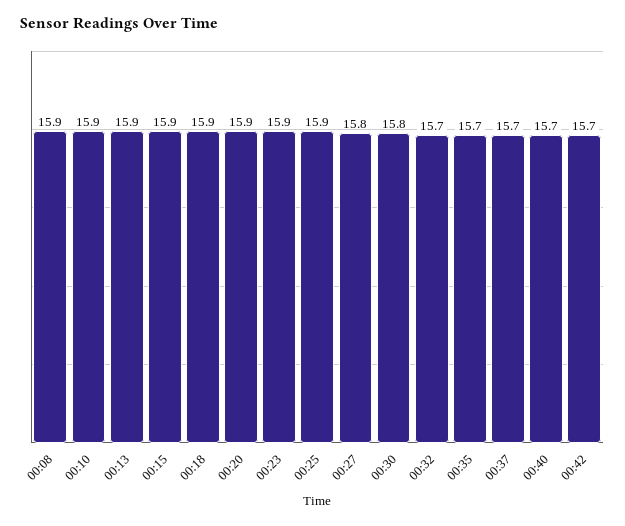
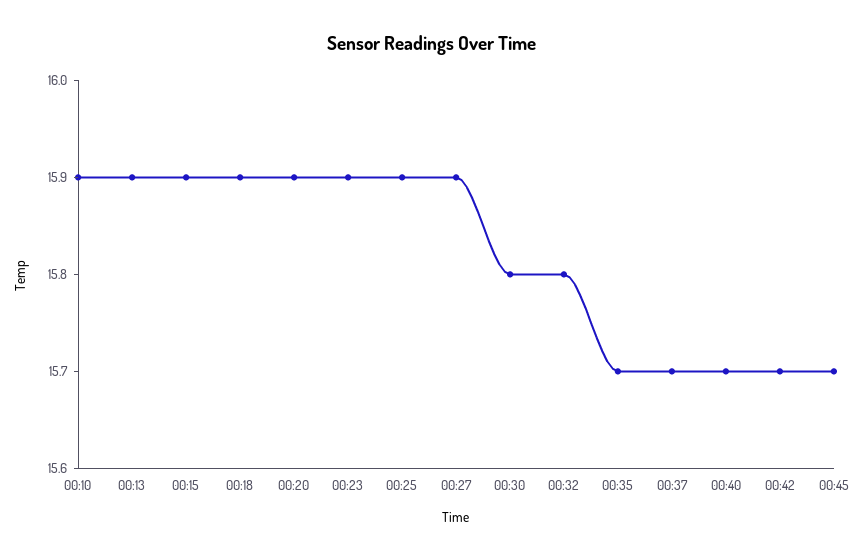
00:08: 15.9 -> none
00:27: 15.8 -> 15.9
00:32: 15.7 -> 15.8
00:45: none -> 15.7

